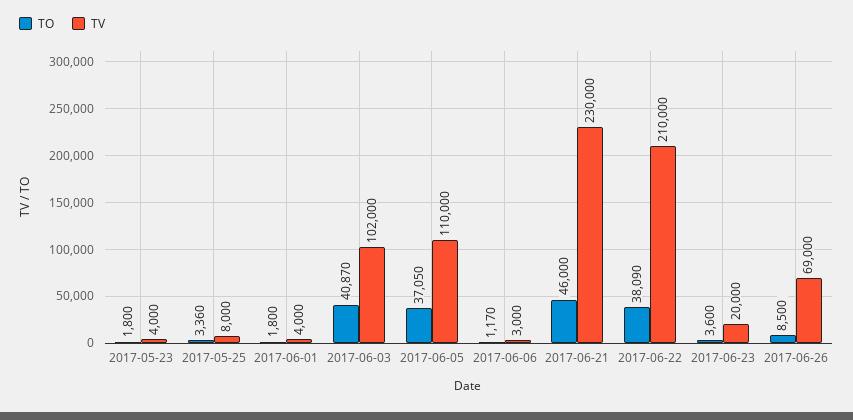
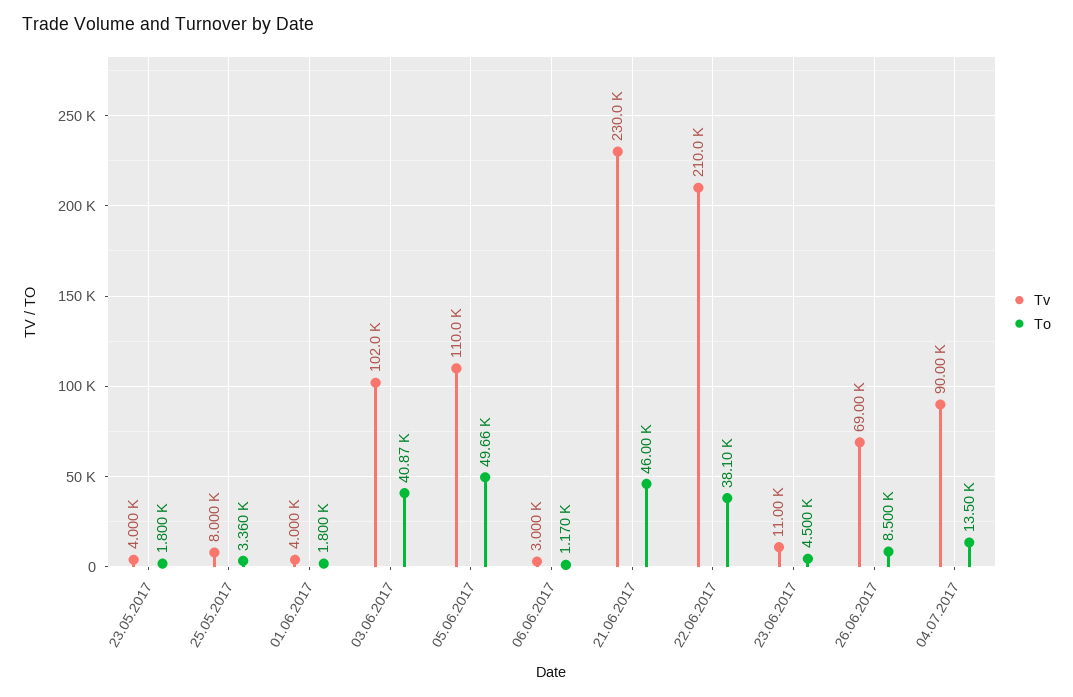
TO, 2017-06-05: 37050 -> 49660
TO, 2017-06-22: 38090 -> 38100
TO, 2017-06-23: 3600 -> 4500
TV, 2017-06-23: 20000 -> 11000
TV, 04.07.2017: none -> 90000
TO, 04.07.2017: none -> 13500

